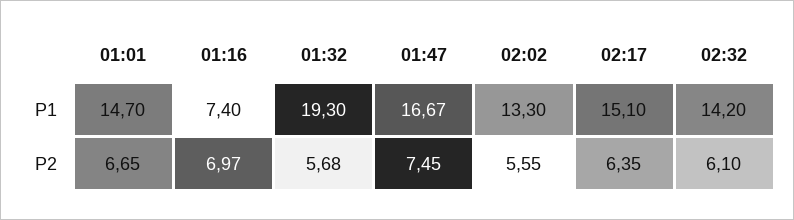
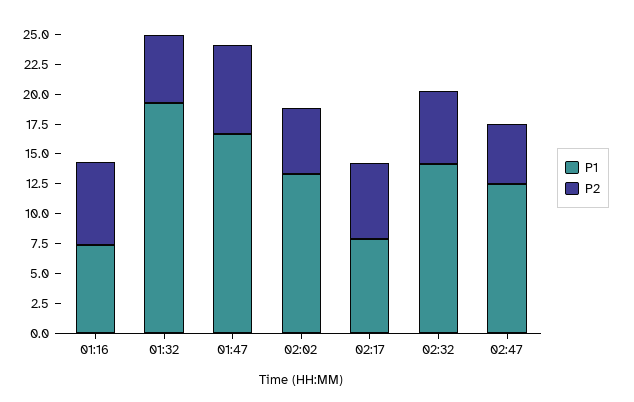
P1, 01:01: 14.7 -> none
P1, 02:17: 15.1 -> 7.5
P2, 01:01: 6.65 -> none
P1, 02:47: none -> 12.5
P2, 02:47: none -> 5

